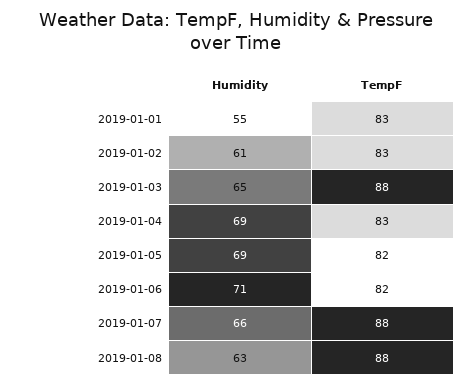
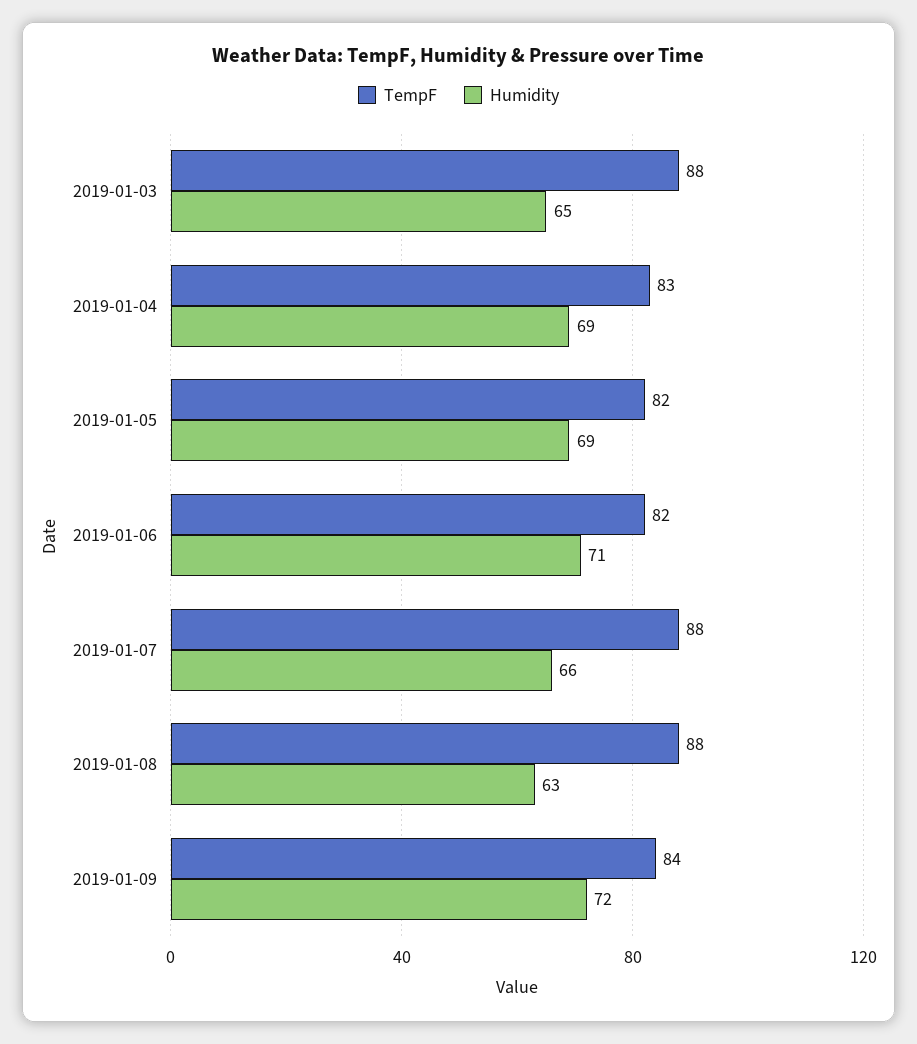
Humidity, 2019-01-01: 55 -> none
TempF, 2019-01-01: 83 -> none
Humidity, 2019-01-02: 61 -> none
TempF, 2019-01-02: 83 -> none
TempF, 2019-01-09: none -> 84
Humidity, 2019-01-09: none -> 72

